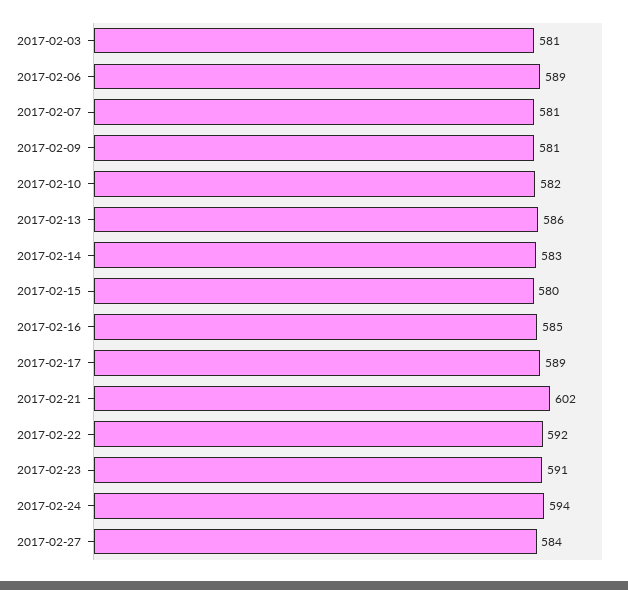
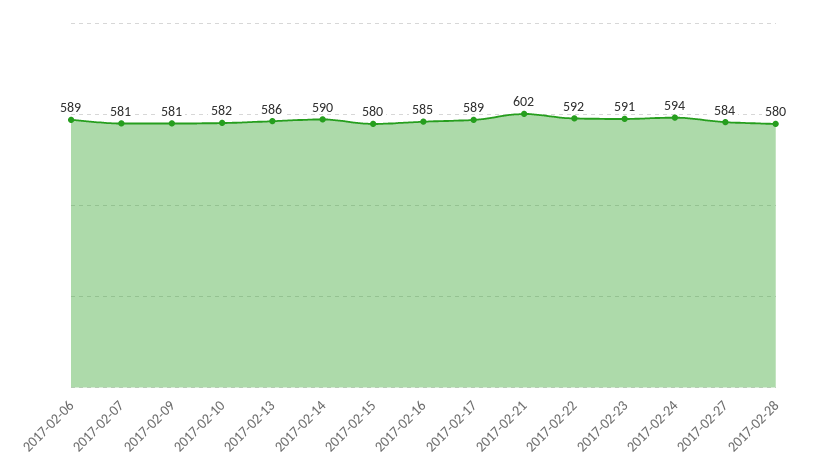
2017-02-03: 581 -> none
2017-02-14: 583 -> 590
2017-02-28: none -> 580

